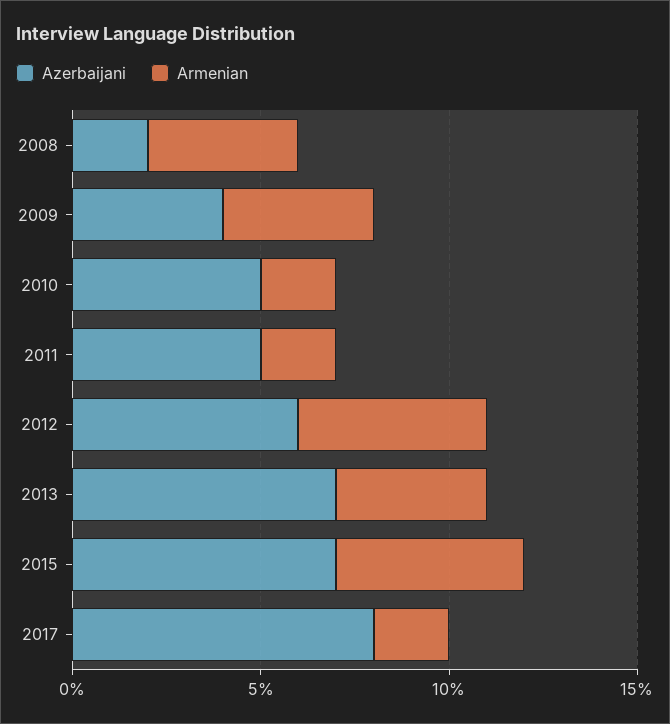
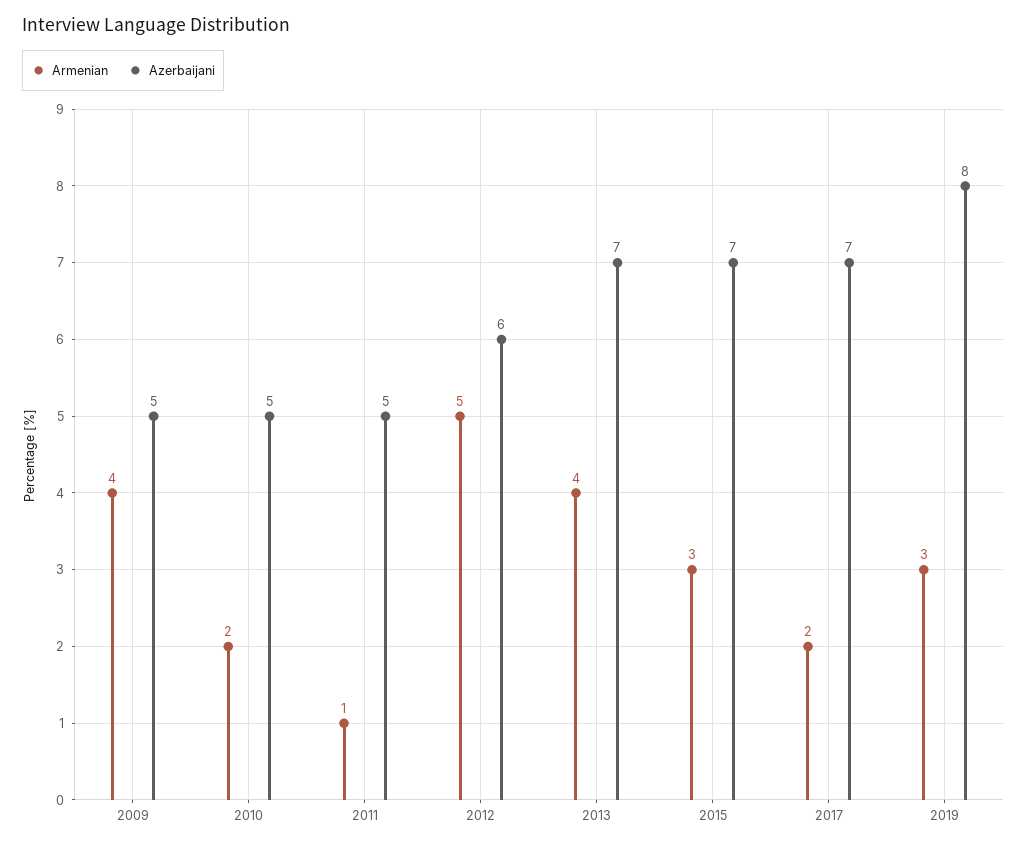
Azerbaijani, 2008: 2 -> none
Armenian, 2008: 4 -> none
Azerbaijani, 2009: 4 -> 5
Armenian, 2011: 2 -> 1
Armenian, 2015: 5 -> 3
Azerbaijani, 2017: 8 -> 7
Armenian, 2019: none -> 3
Azerbaijani, 2019: none -> 8

